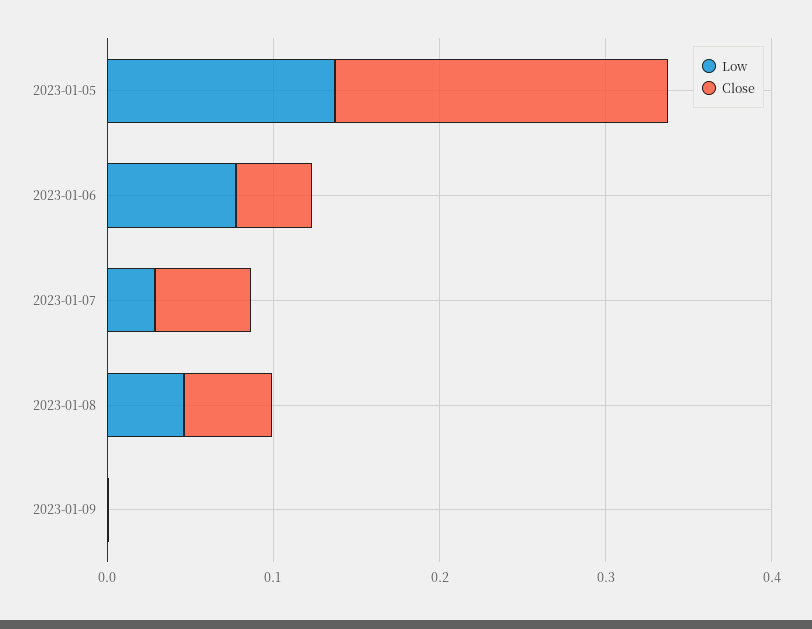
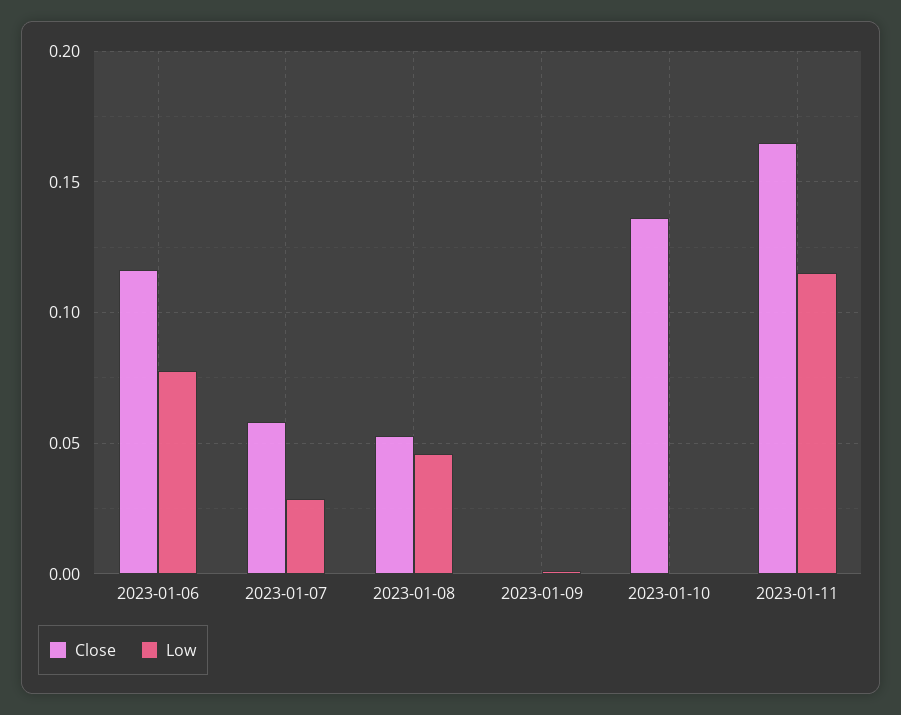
Low, 2023-01-05: 0.14 -> none
Close, 2023-01-05: 0.2 -> none
Close, 2023-01-06: 0.04 -> 0.115
Close, 2023-01-10: none -> 0.135
Low, 2023-01-10: none -> 0
Close, 2023-01-11: none -> 0.165
Low, 2023-01-11: none -> 0.115

